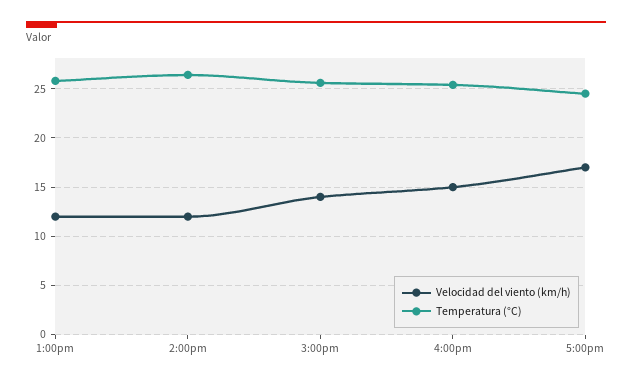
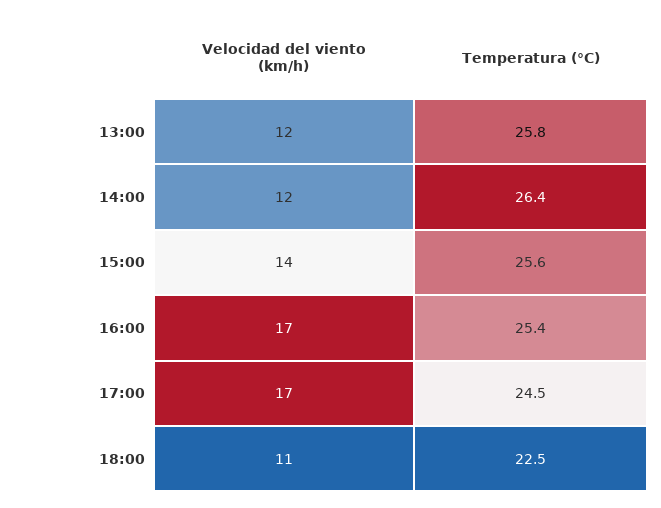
Velocidad del viento (km/h), 4:00pm: 15 -> 17
Velocidad del viento (km/h), 18:00: none -> 11
Temperatura (°C), 18:00: none -> 22.5

